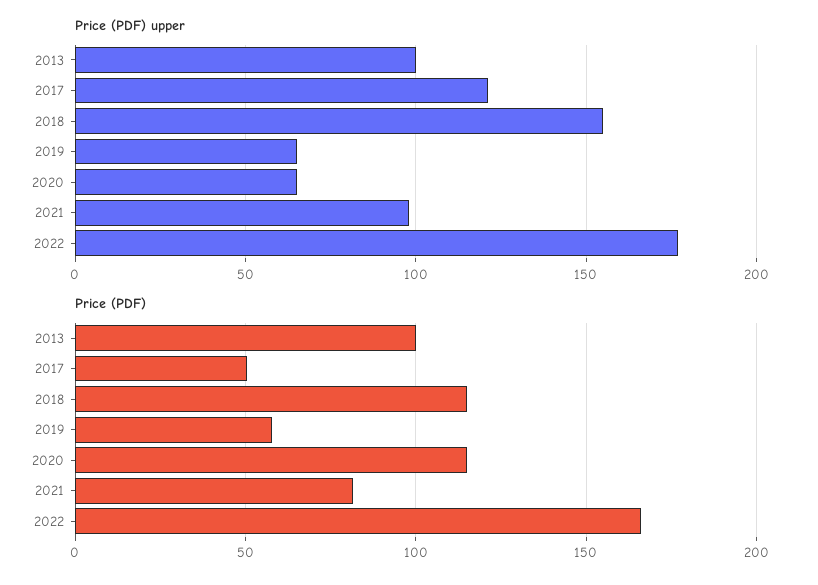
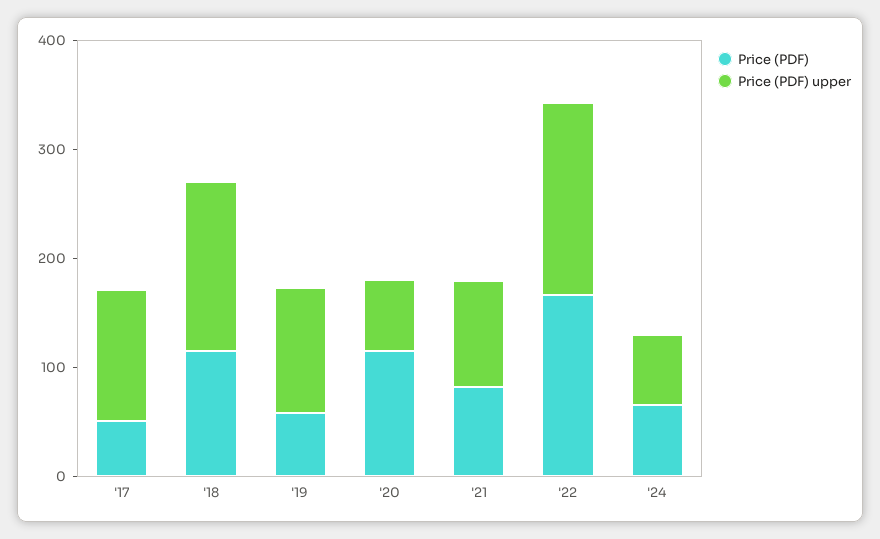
Price (PDF) upper, 2013: 100 -> none
Price (PDF) upper, 2019: 65 -> 120
Price (PDF), 2013: 100 -> none
Price (PDF), '24: none -> 60
Price (PDF) upper, '24: none -> 60

